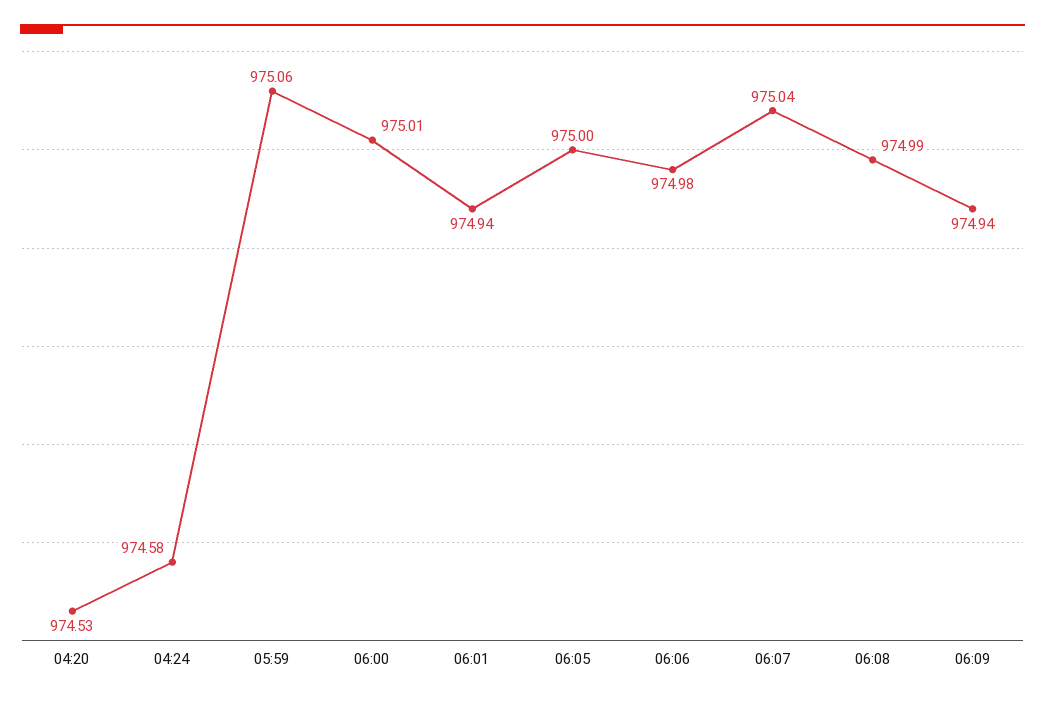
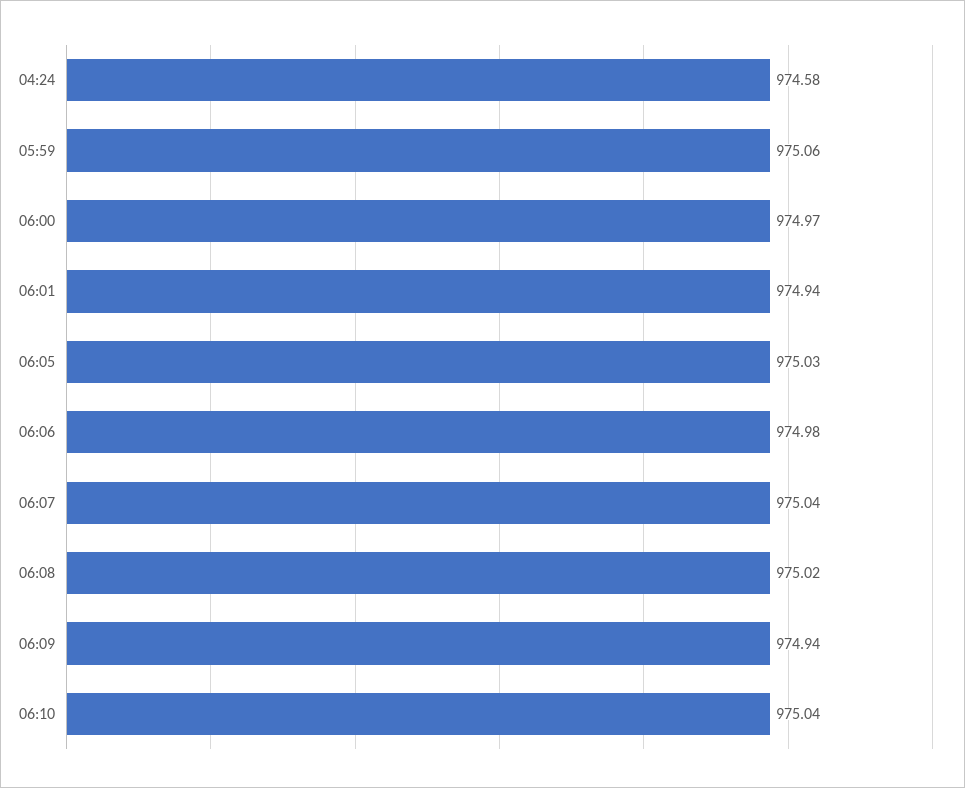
04:20: 974.53 -> none
06:00: 975.01 -> 974.97
06:05: 975 -> 975.03
06:08: 974.99 -> 975.02
06:10: none -> 975.04

